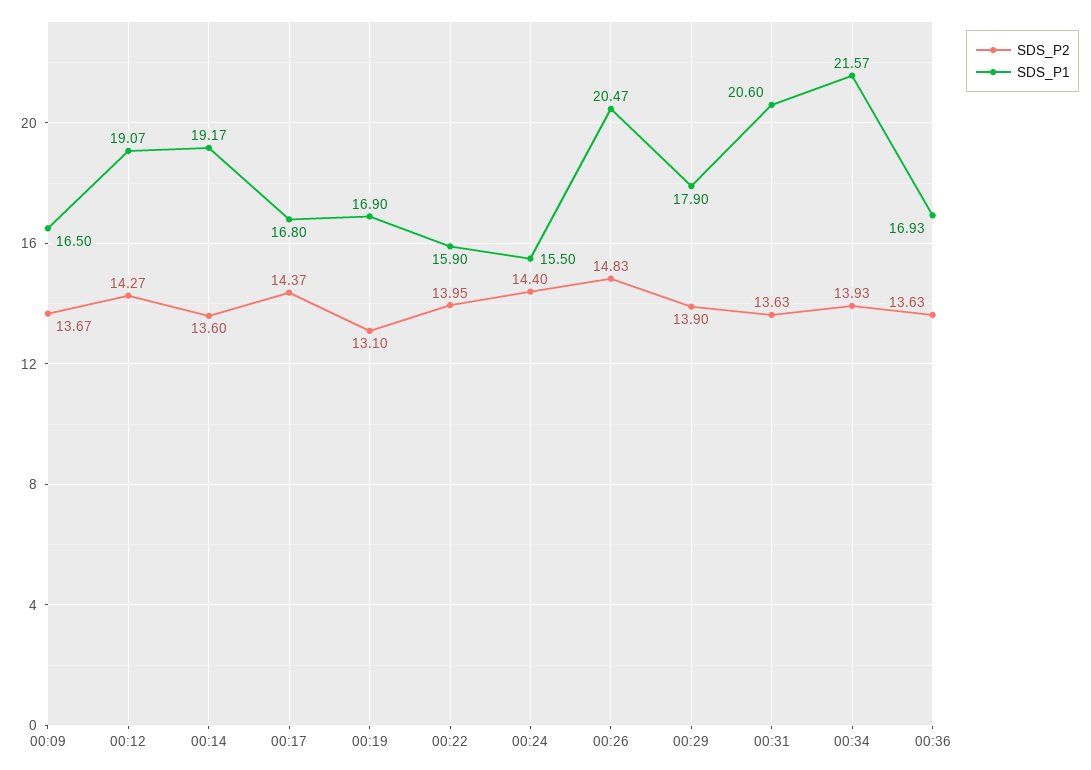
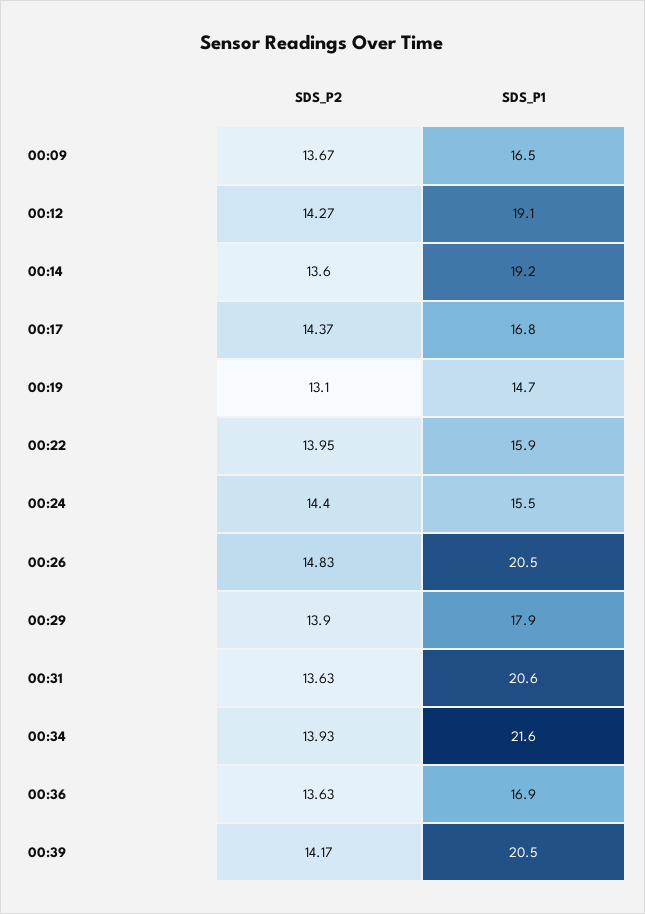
SDS_P1, 00:19: 16.9 -> 14.7
SDS_P2, 00:39: none -> 14.17
SDS_P1, 00:39: none -> 20.5

